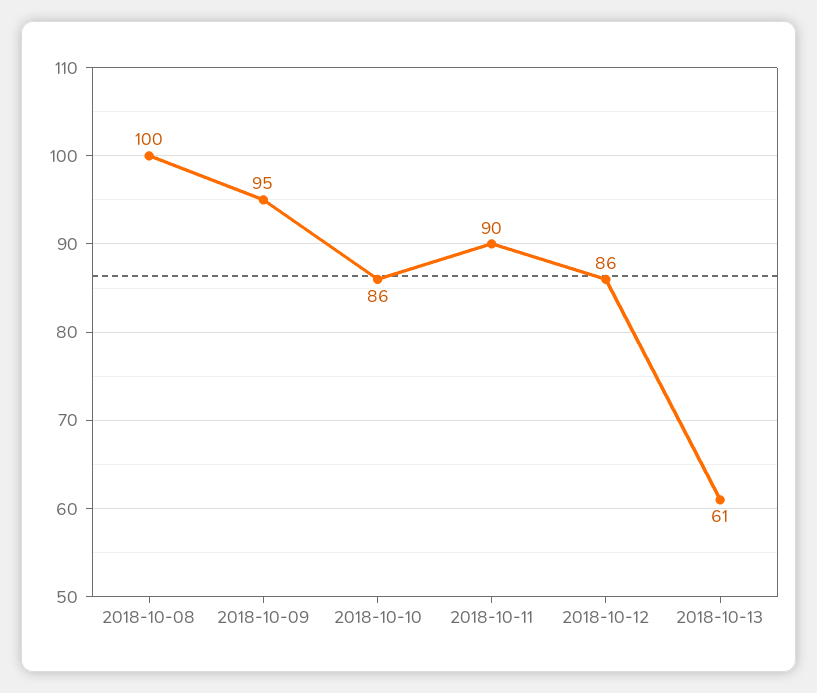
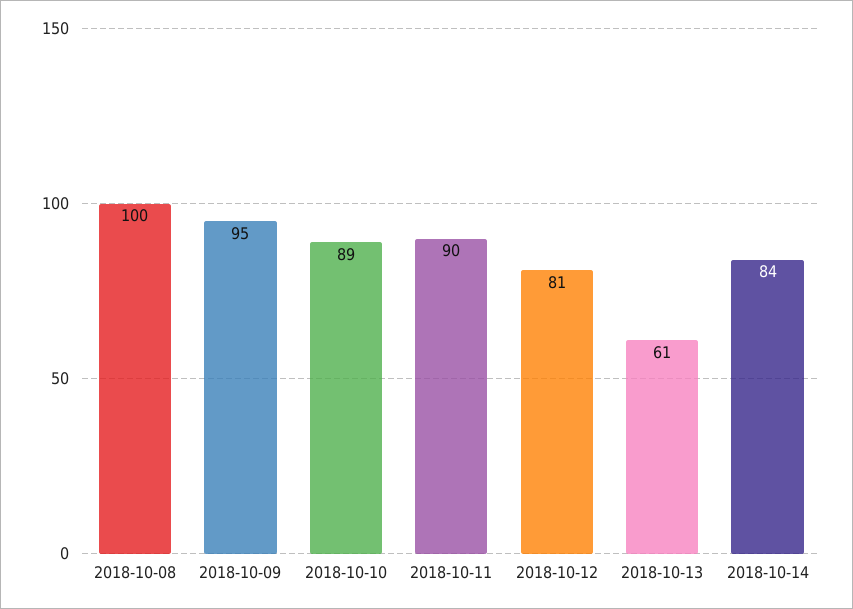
2018-10-10: 86 -> 89
2018-10-12: 86 -> 81
2018-10-14: none -> 84

